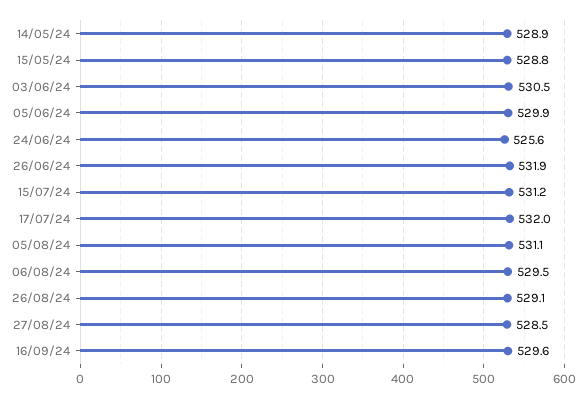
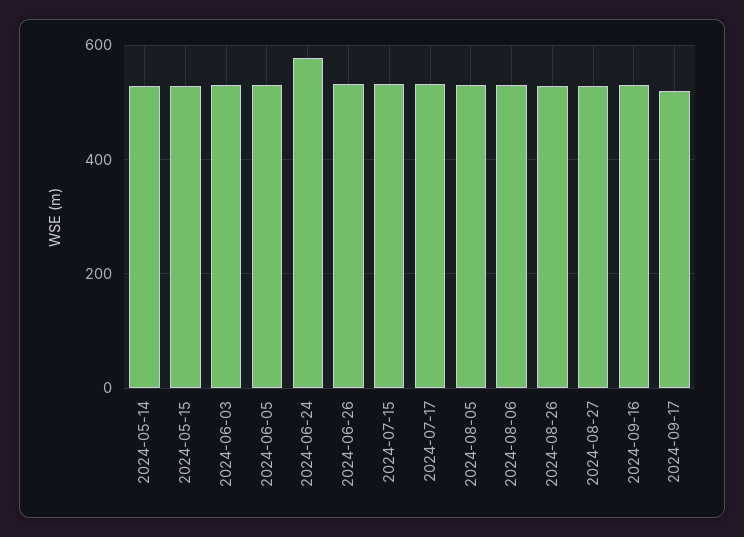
24/06/24: 525.6 -> 580
2024-09-17: none -> 520

